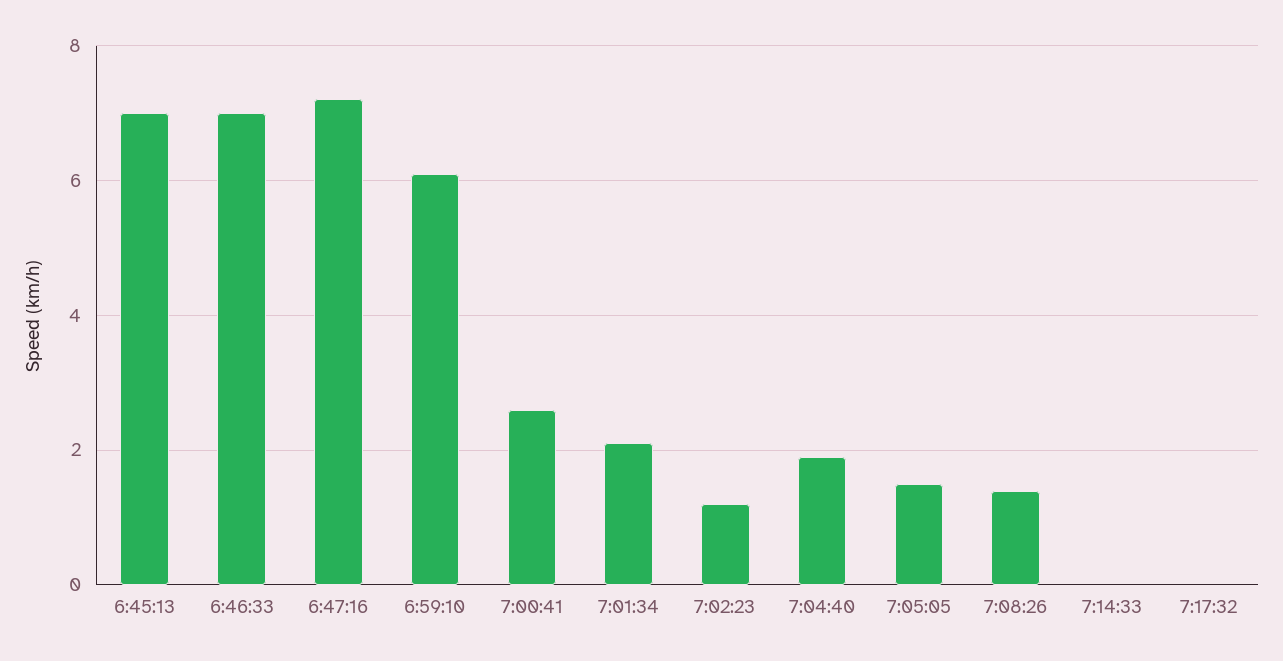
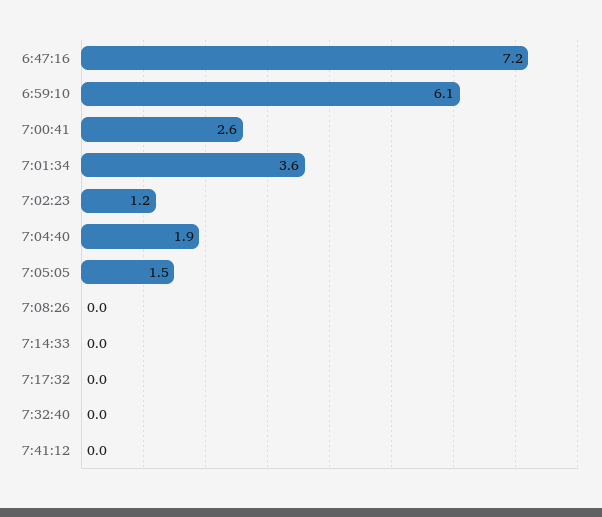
6:45:13: 7 -> none
6:46:33: 7 -> none
7:01:34: 2 -> 3.6
7:08:26: 1.5 -> 0
7:32:40: none -> 0
7:41:12: none -> 0

